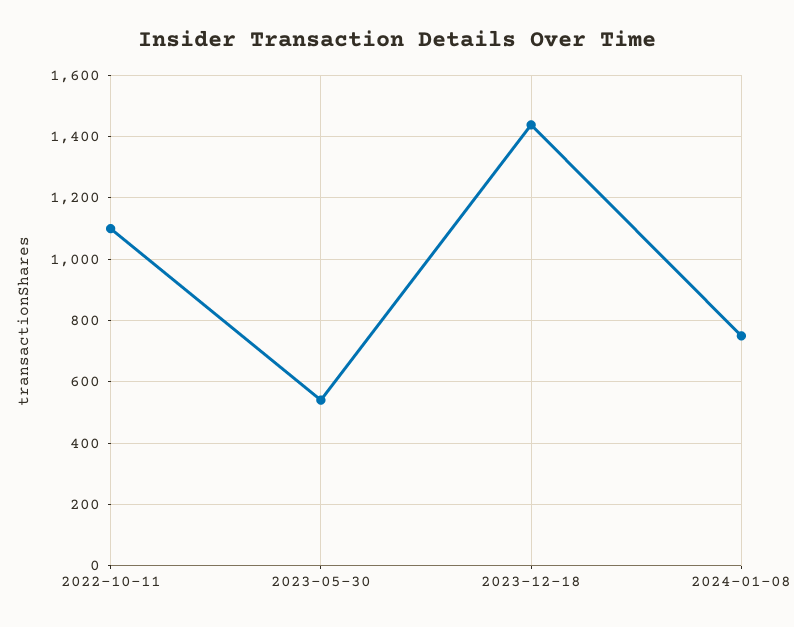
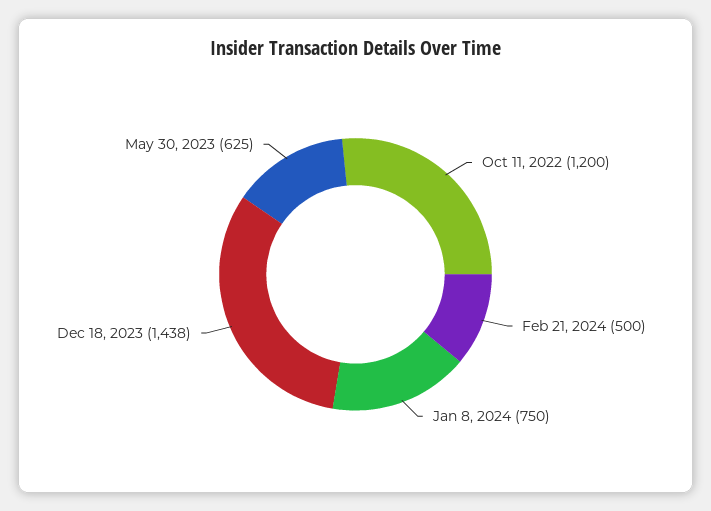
2022-10-11: 1100 -> 1200
2023-05-30: 540 -> 625
Feb 21, 2024: none -> 500

